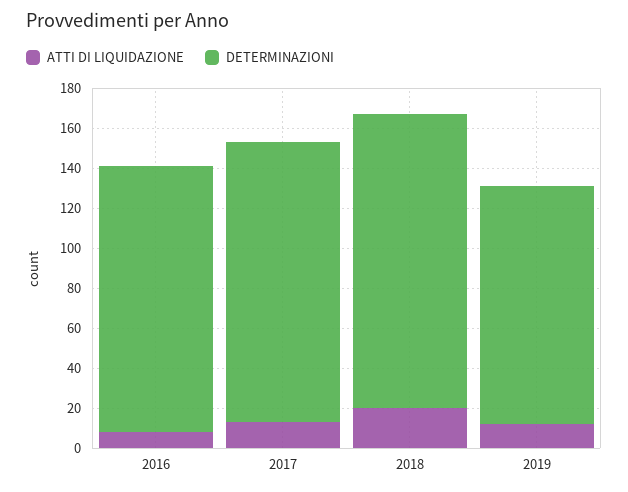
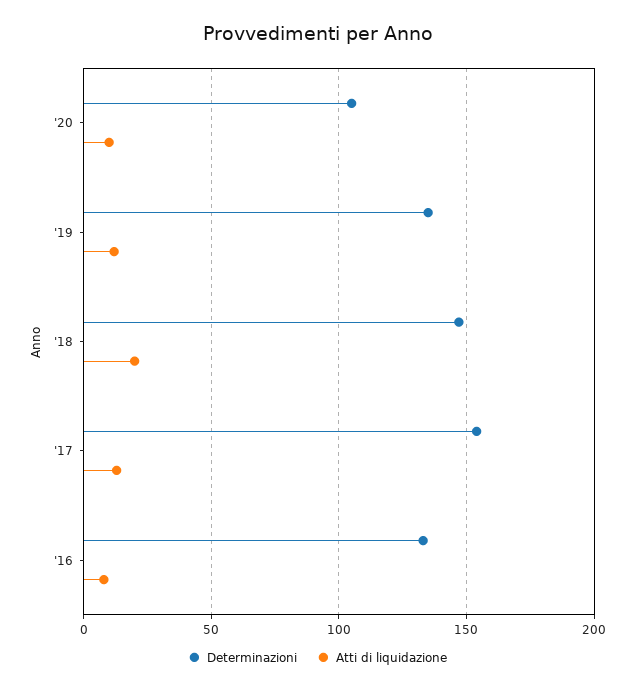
DETERMINAZIONI, 2017: 140 -> 155
DETERMINAZIONI, 2019: 120 -> 135
DETERMINAZIONI, '20: none -> 105
ATTI DI LIQUIDAZIONE, '20: none -> 10

